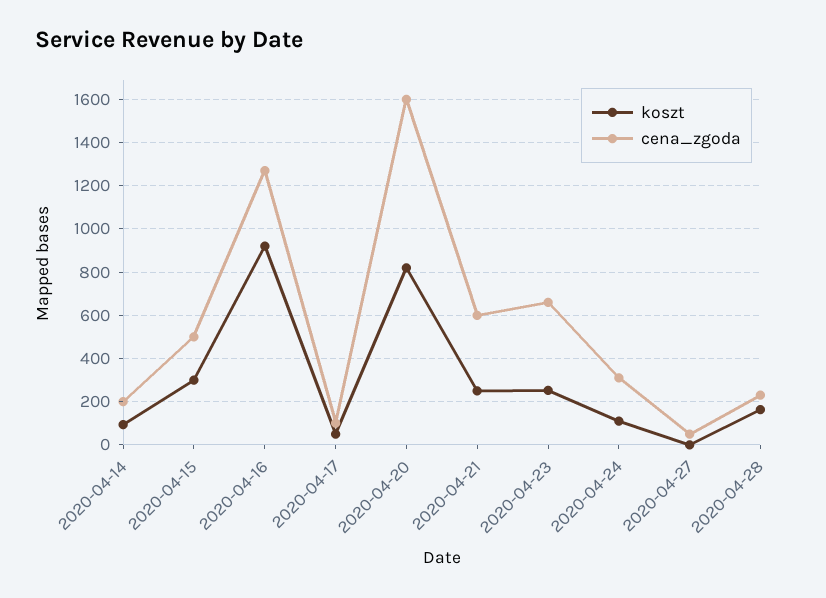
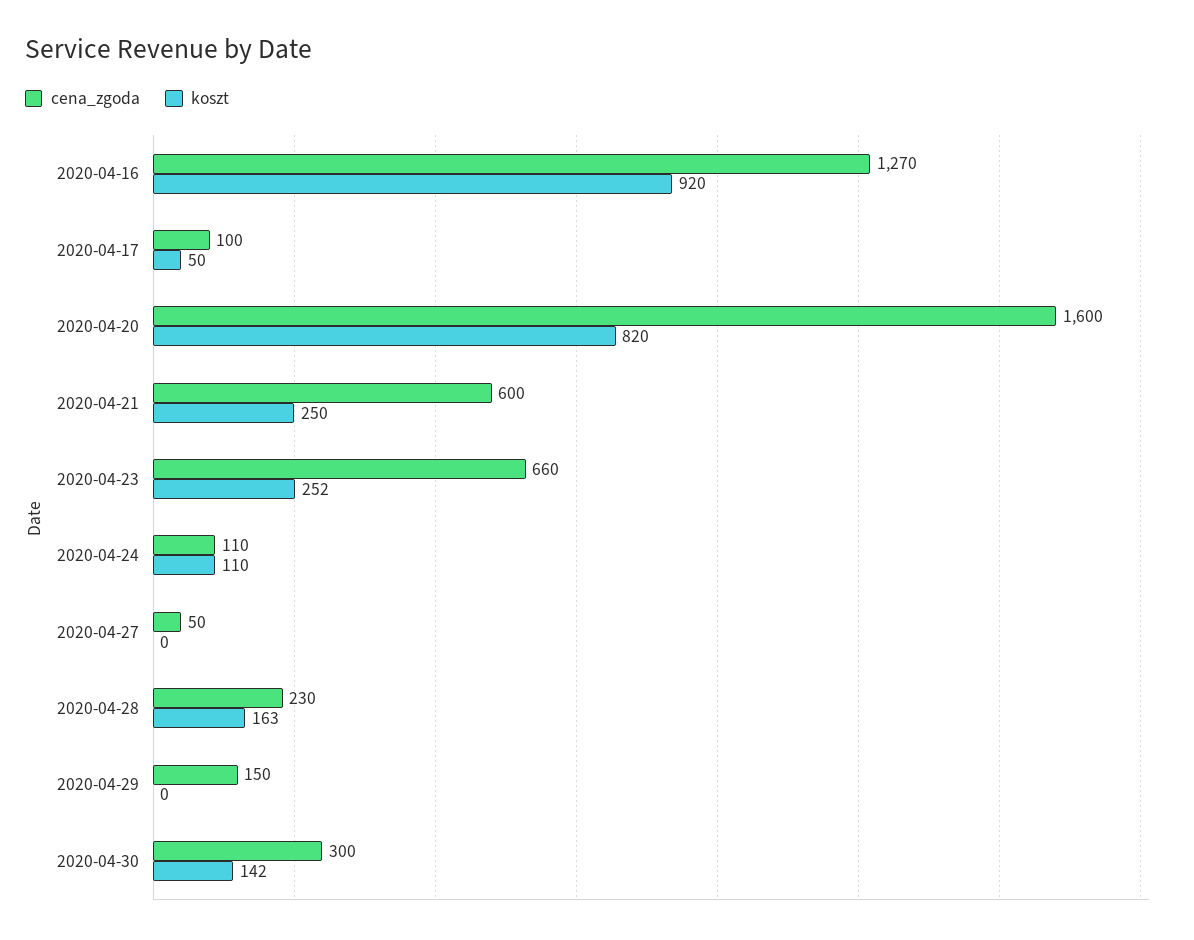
koszt, 2020-04-14: 100 -> none
cena_zgoda, 2020-04-14: 200 -> none
koszt, 2020-04-15: 300 -> none
cena_zgoda, 2020-04-15: 500 -> none
cena_zgoda, 2020-04-24: 300 -> 110
cena_zgoda, 2020-04-29: none -> 150
koszt, 2020-04-29: none -> 0
cena_zgoda, 2020-04-30: none -> 300
koszt, 2020-04-30: none -> 142

